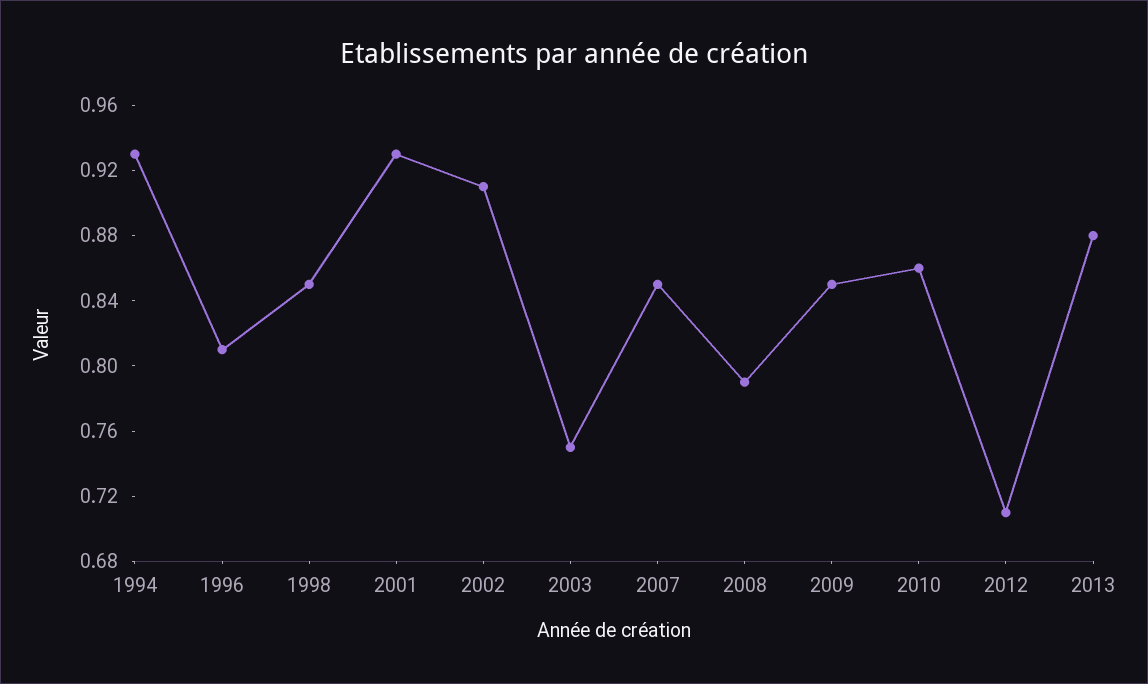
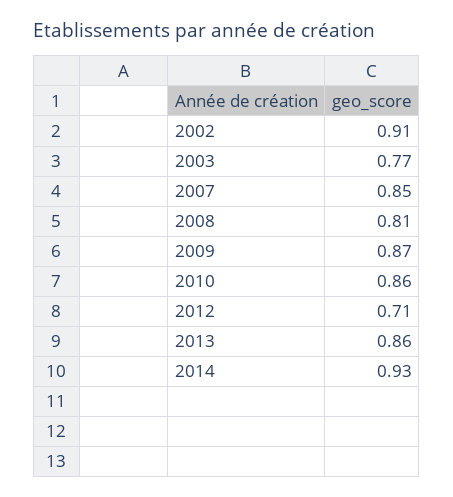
1994: 0.93 -> none
1996: 0.81 -> none
1998: 0.85 -> none
2001: 0.93 -> none
2003: 0.75 -> 0.77
2008: 0.79 -> 0.81
2009: 0.85 -> 0.87
2013: 0.88 -> 0.86
2014: none -> 0.93

